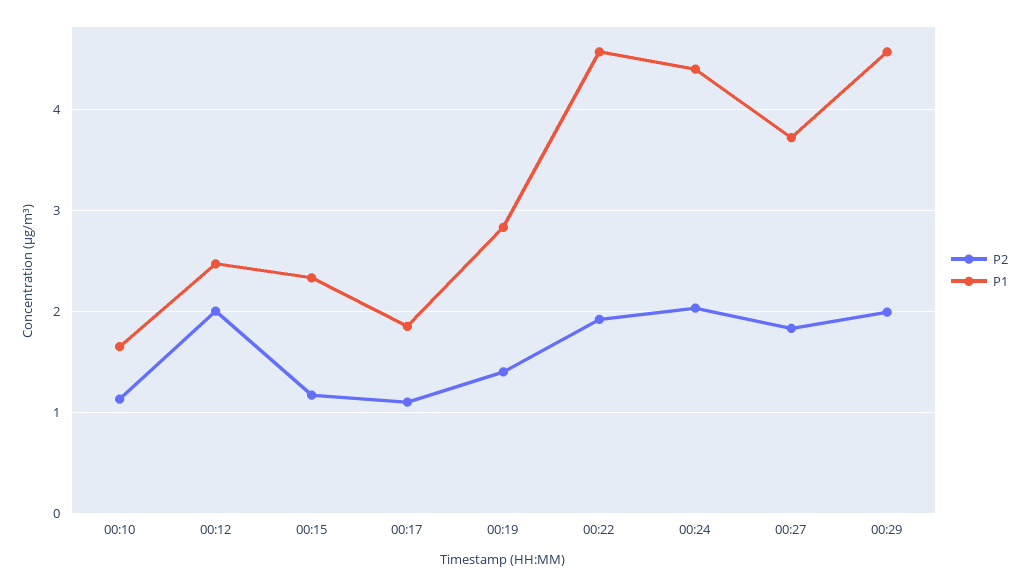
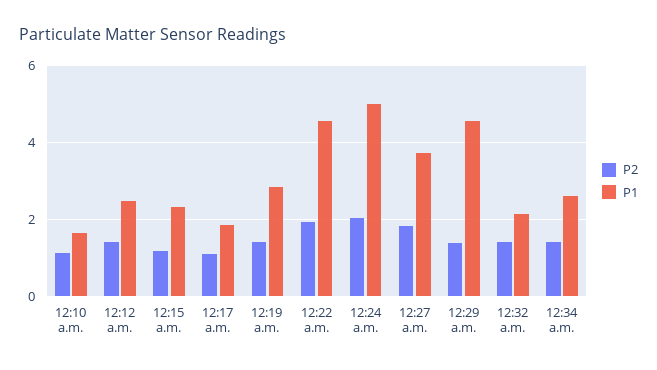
P2, 00:12: 2 -> 1.4
P1, 00:24: 4.4 -> 5
P2, 00:29: 2 -> 1.4
P2, 12:32 a.m.: none -> 1.4
P1, 12:32 a.m.: none -> 2.2
P2, 12:34 a.m.: none -> 1.4
P1, 12:34 a.m.: none -> 2.6

